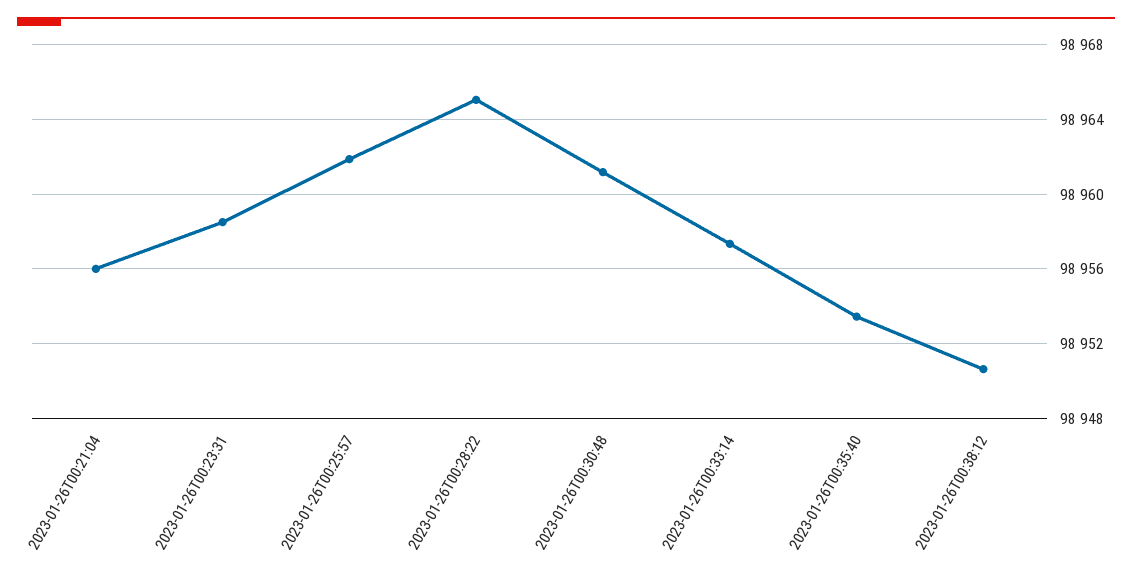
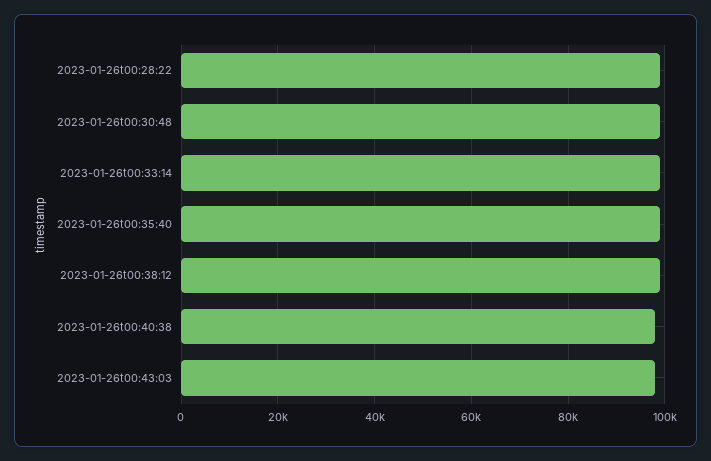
2023-01-26T00:21:04: 98956 -> none
2023-01-26T00:23:31: 98958.5 -> none
2023-01-26T00:25:57: 98962 -> none
2023-01-26t00:40:38: none -> 98000
2023-01-26t00:43:03: none -> 98000

